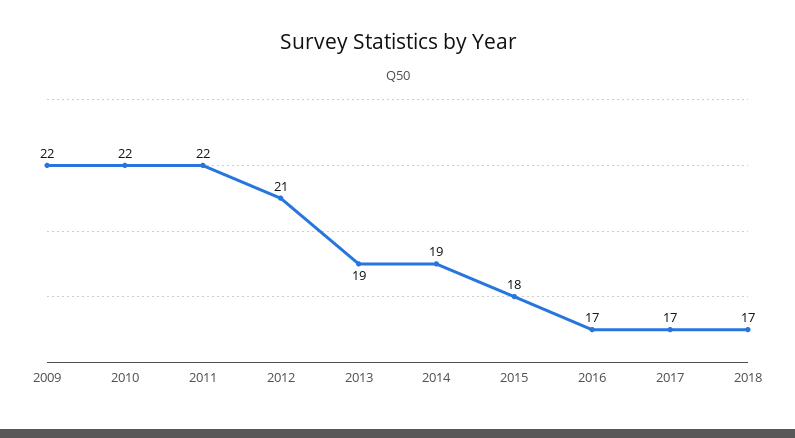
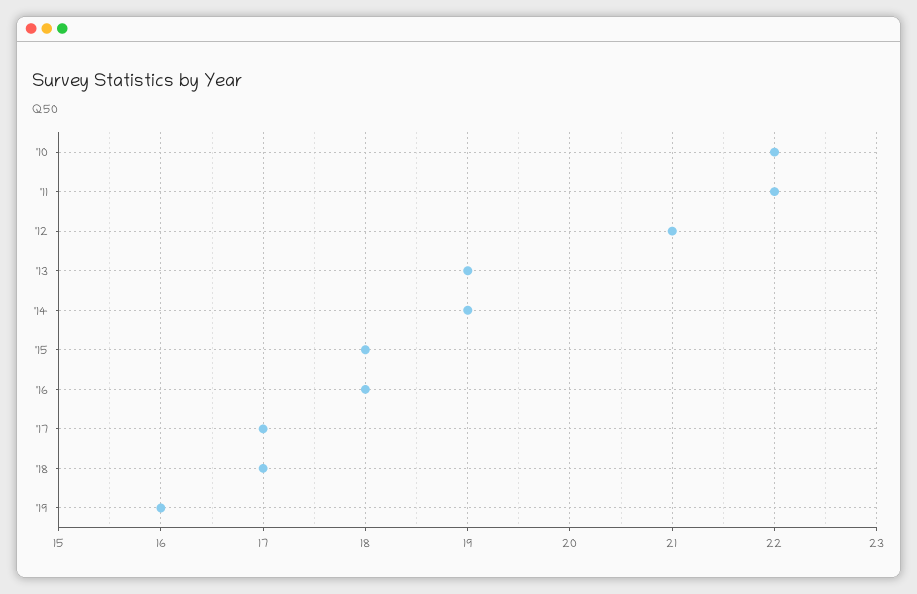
2009: 22 -> none
2016: 17 -> 18
'19: none -> 16

